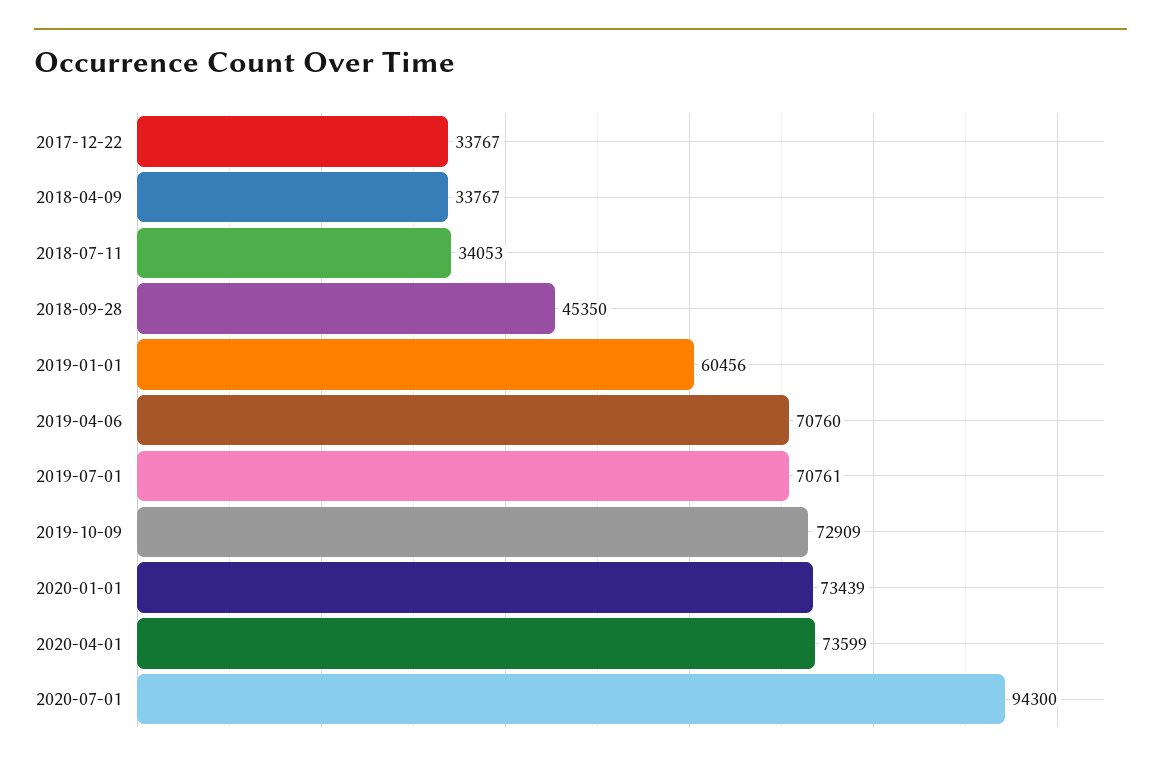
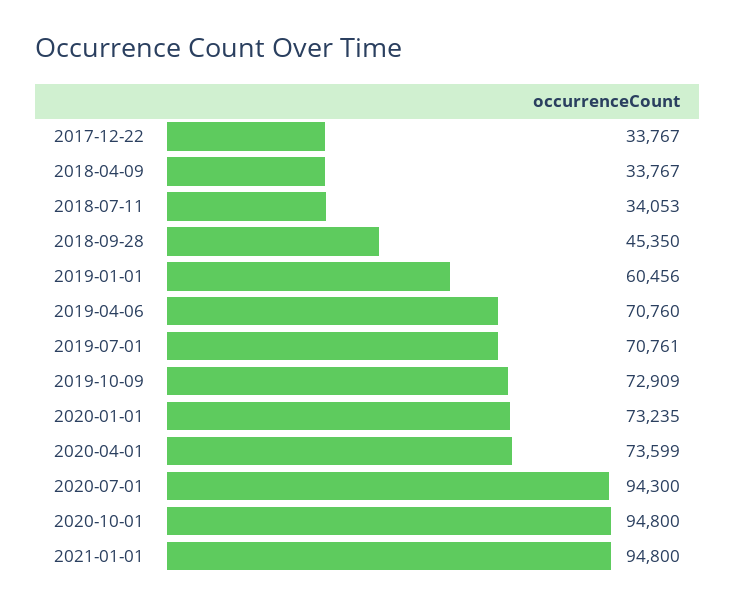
2020-01-01: 73439 -> 73235
2020-10-01: none -> 94800
2021-01-01: none -> 94800

